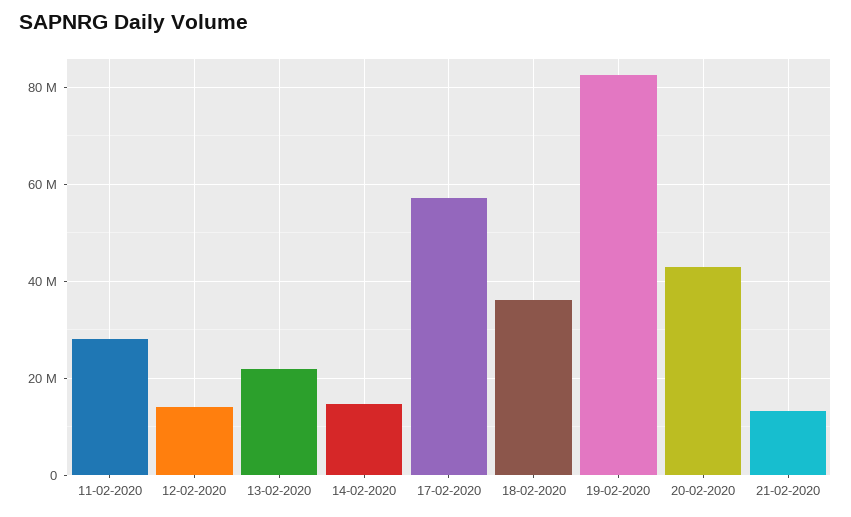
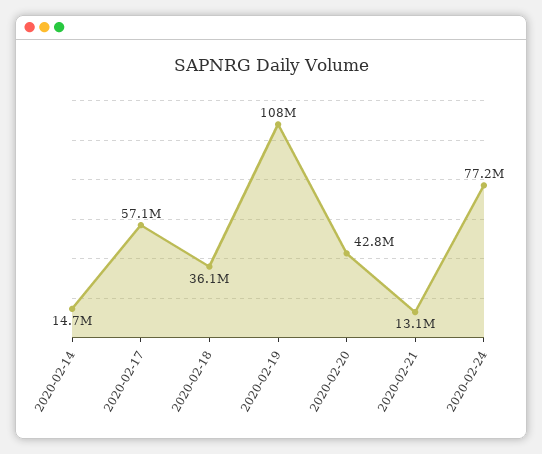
11-02-2020: 28000000 -> none
12-02-2020: 14000000 -> none
13-02-2020: 22000000 -> none
19-02-2020: 82000000 -> 108000000
2020-02-24: none -> 77200000

